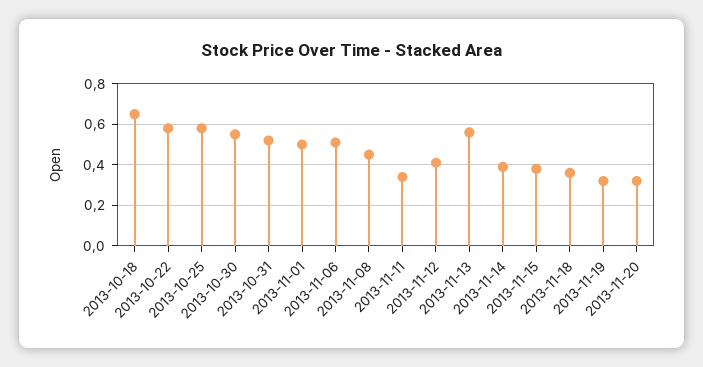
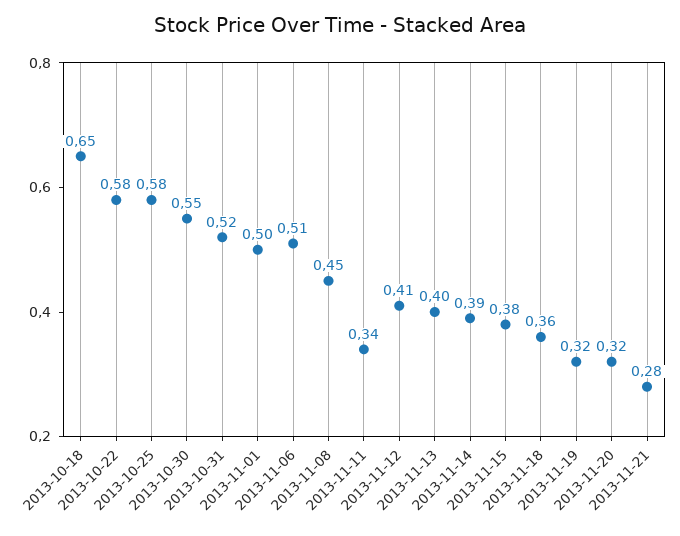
2013-11-13: 0.55 -> 0.4
2013-11-21: none -> 0.28

